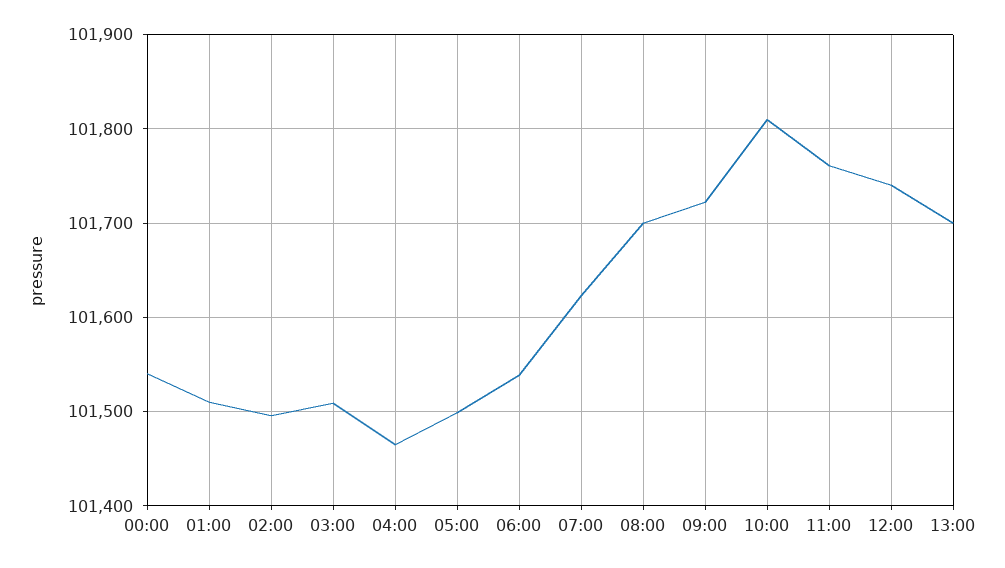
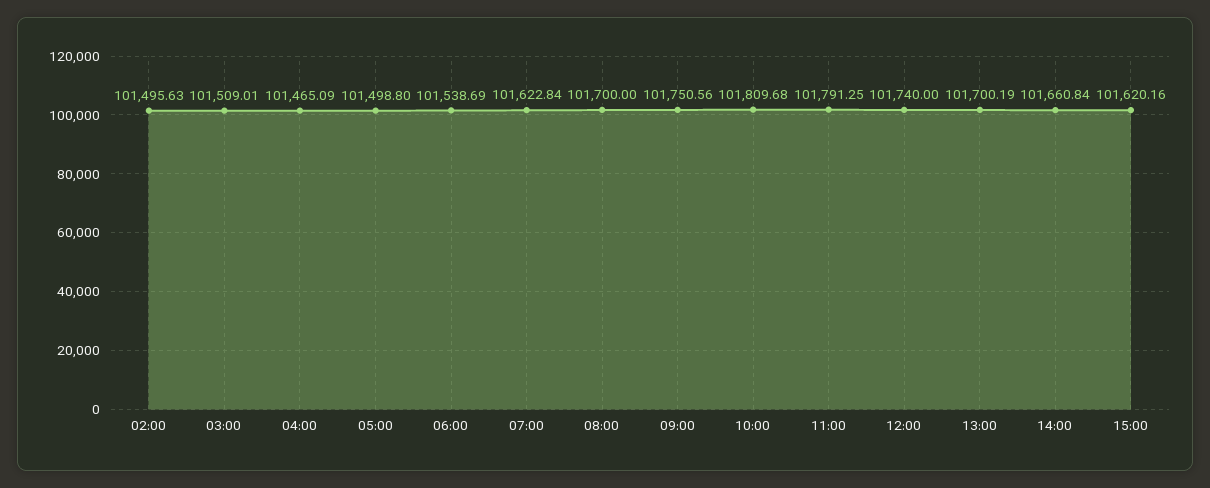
00:00: 101540 -> none
01:00: 101510 -> none
09:00: 101720 -> 101750.56
11:00: 101760 -> 101791.25
14:00: none -> 101660.84
15:00: none -> 101620.16

